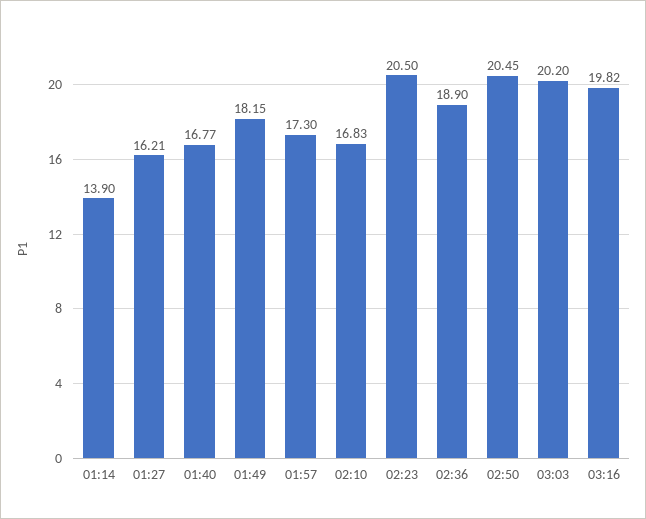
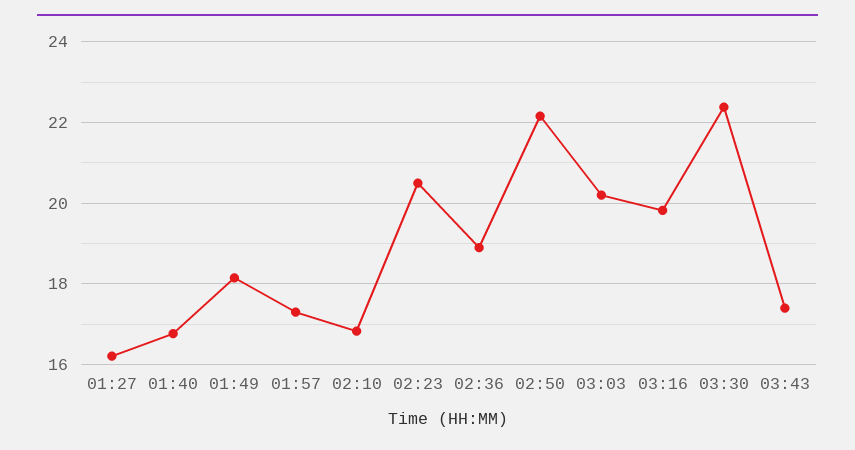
01:14: 13.9 -> none
02:50: 20.45 -> 22.2
03:30: none -> 22.4
03:43: none -> 17.4

